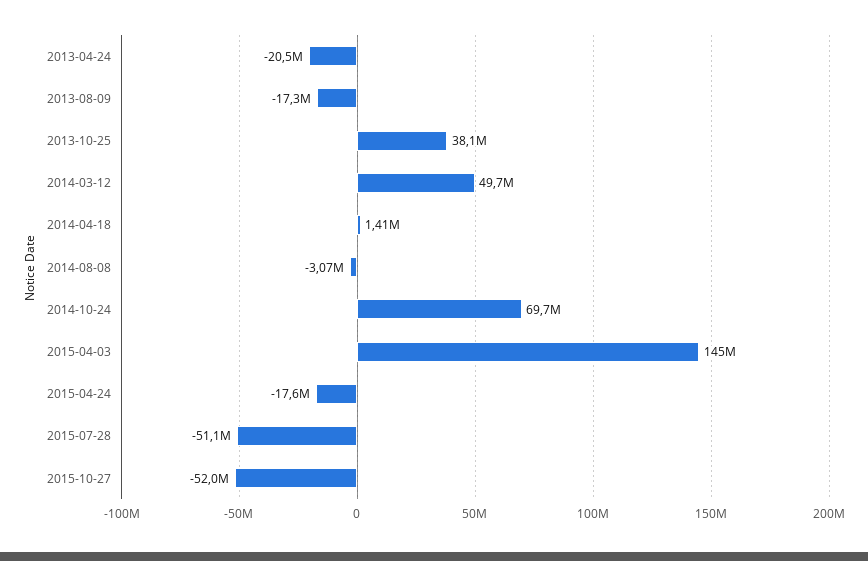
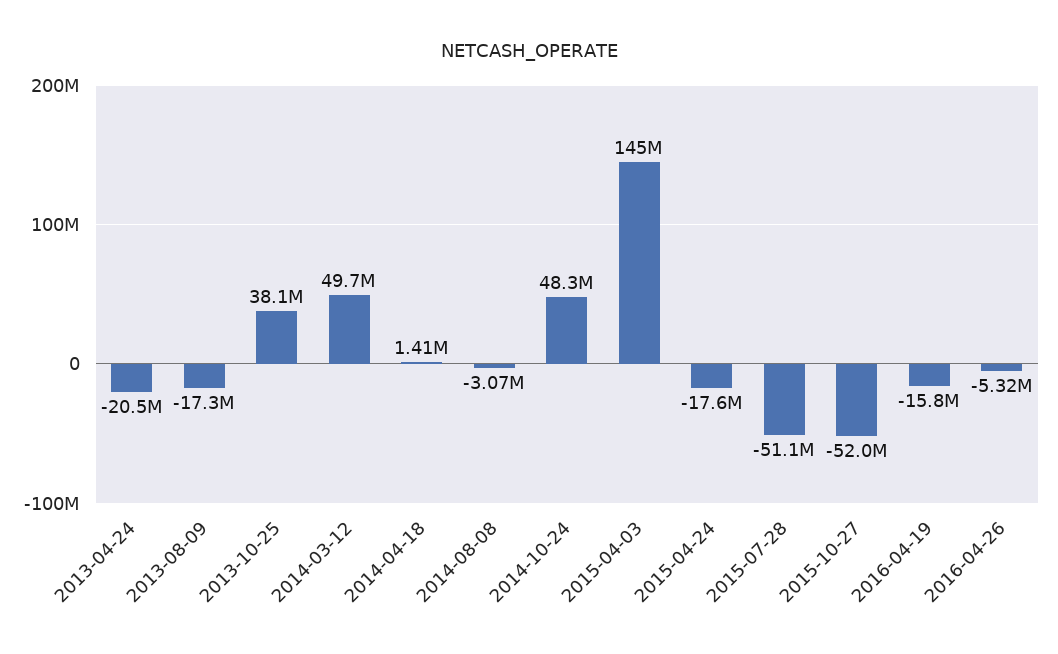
2014-10-24: 69700000 -> 48300000
2016-04-19: none -> -15800000
2016-04-26: none -> -5320000

